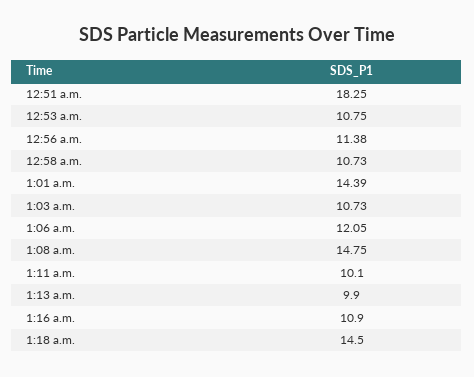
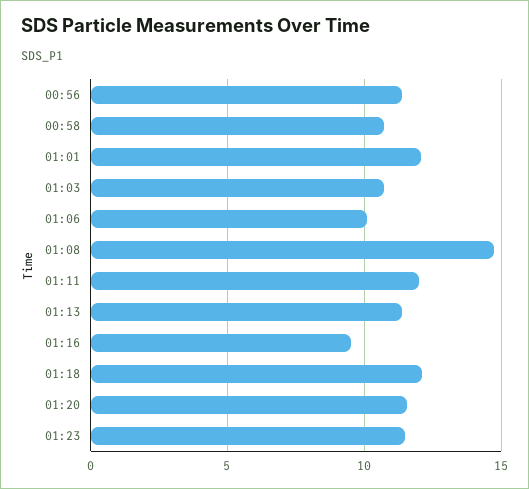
12:51 a.m.: 18.25 -> none
12:53 a.m.: 10.75 -> none
1:01 a.m.: 14.39 -> 12
1:06 a.m.: 12.05 -> 10
1:11 a.m.: 10.1 -> 12
1:13 a.m.: 9.9 -> 11.5
1:16 a.m.: 10.9 -> 9.5
1:18 a.m.: 14.5 -> 12
01:20: none -> 11.5
01:23: none -> 11.5

